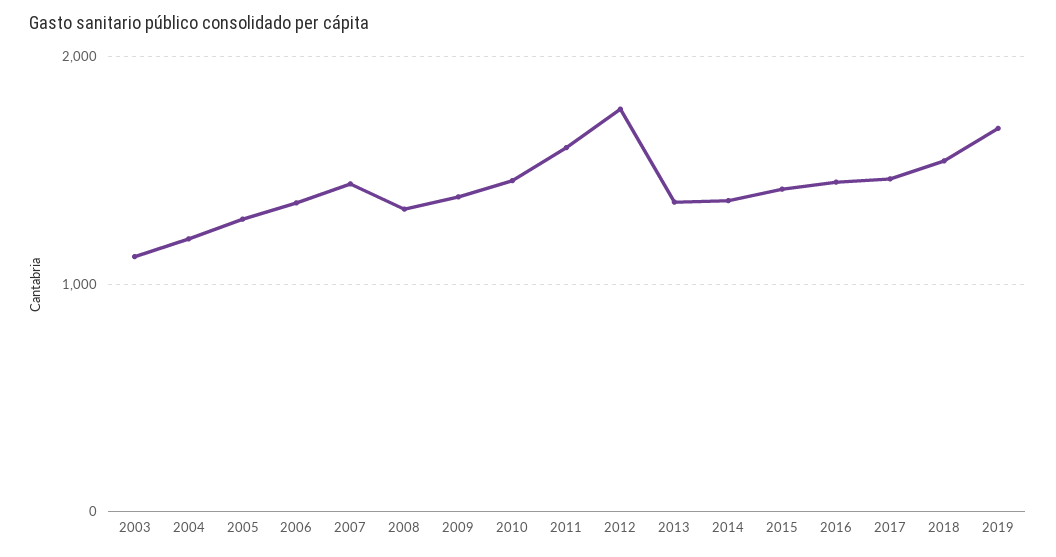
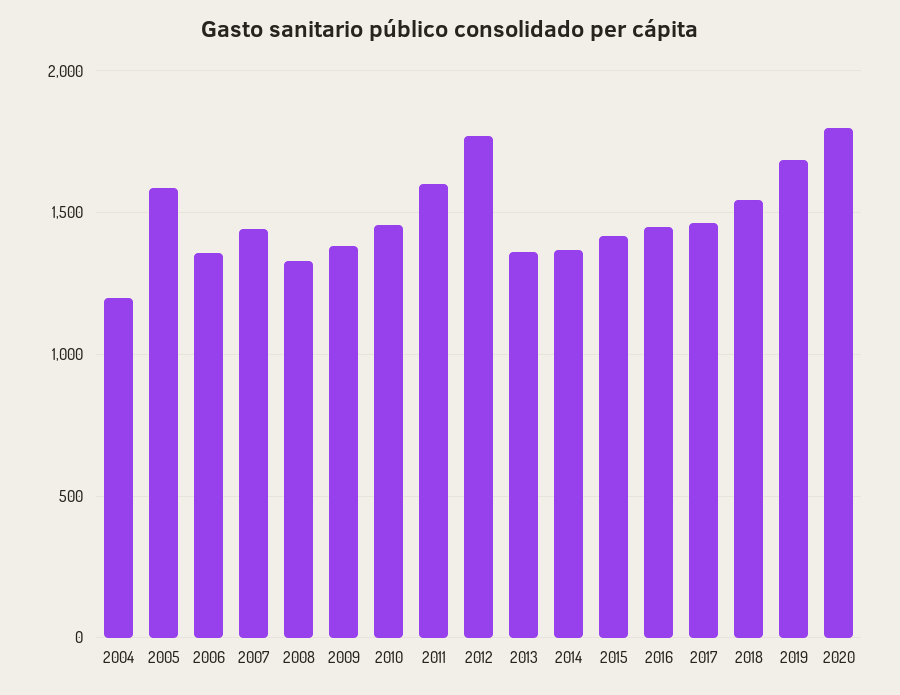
2003: 1100 -> none
2005: 1300 -> 1600
2020: none -> 1800

